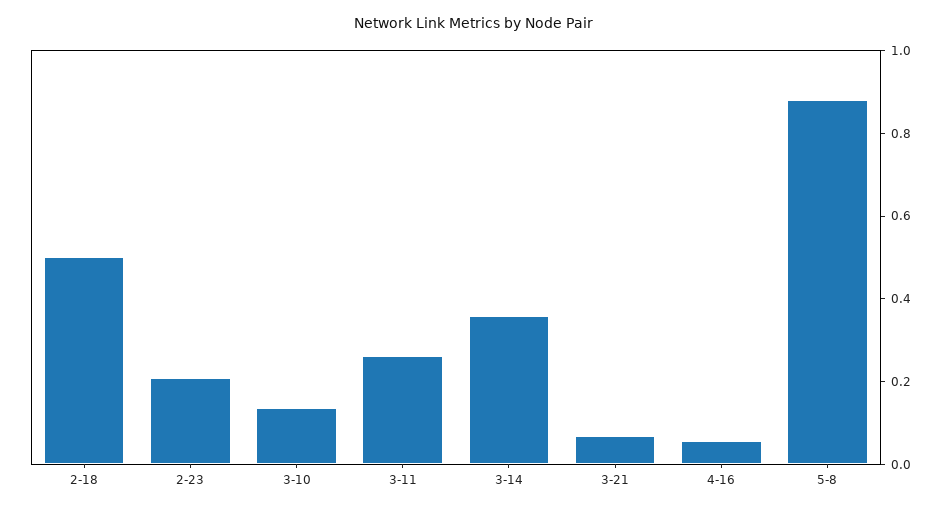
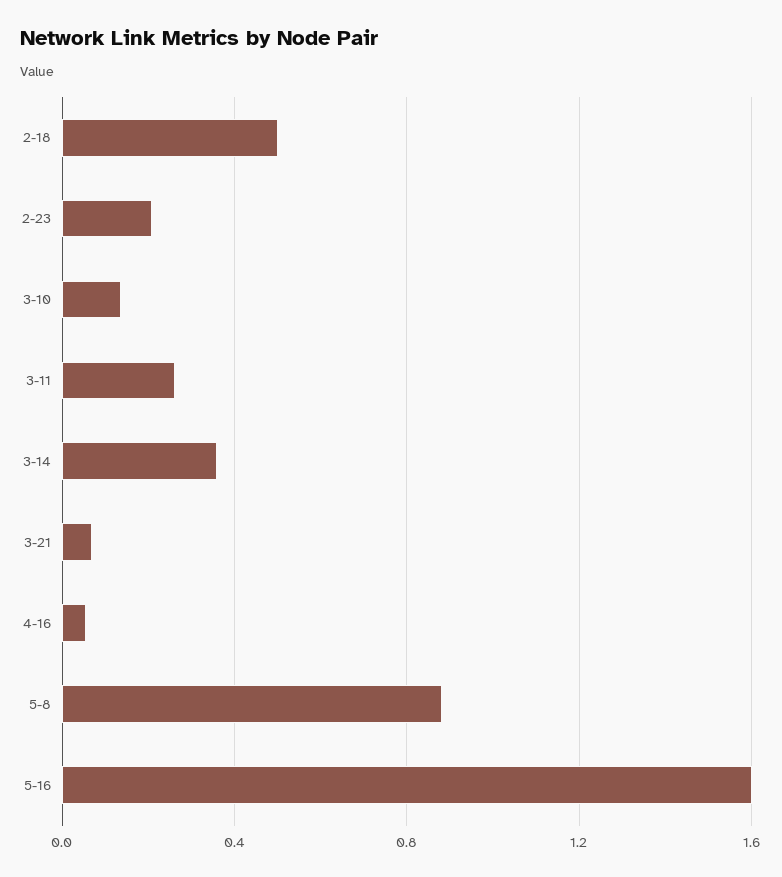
5-16: none -> 1.6

